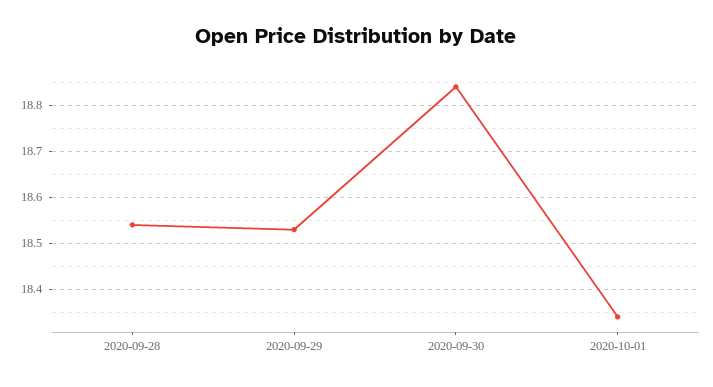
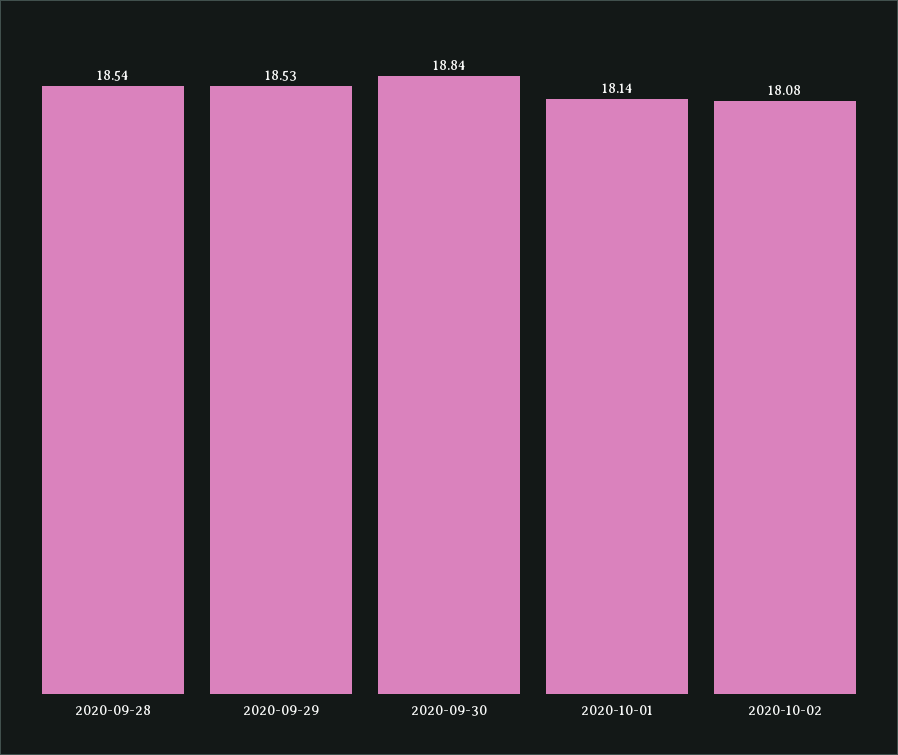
2020-10-01: 18.35 -> 18.14
2020-10-02: none -> 18.08

